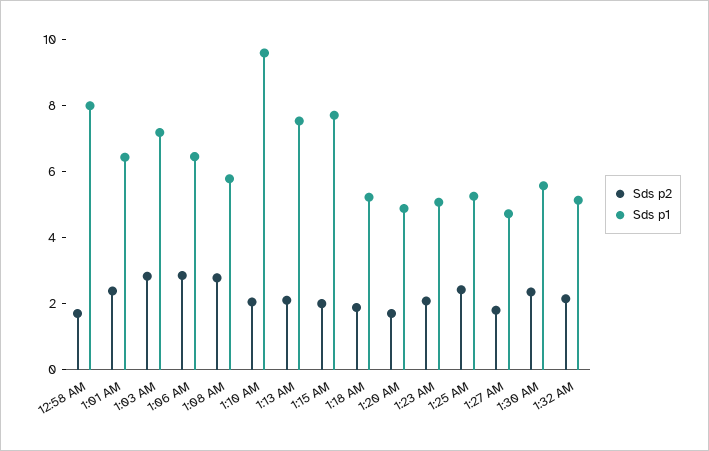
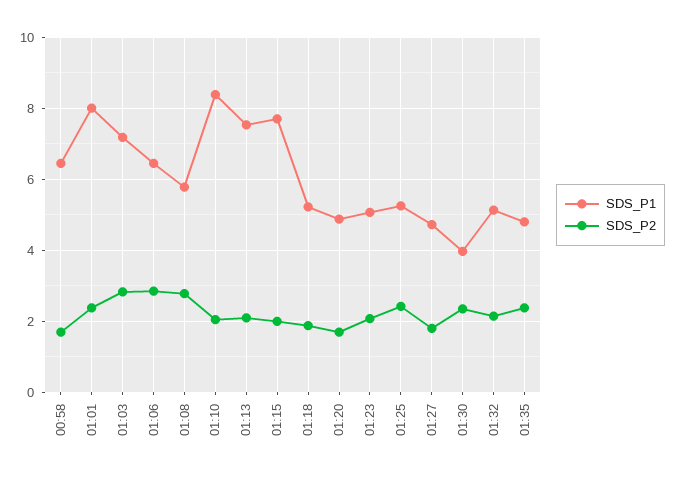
Sds p1, 12:58 AM: 8 -> 6.4
Sds p1, 1:01 AM: 6.5 -> 8
Sds p1, 1:10 AM: 9.5 -> 8.4
Sds p1, 1:30 AM: 5.5 -> 4
Sds p1, 01:35: none -> 4.8
Sds p2, 01:35: none -> 2.4

